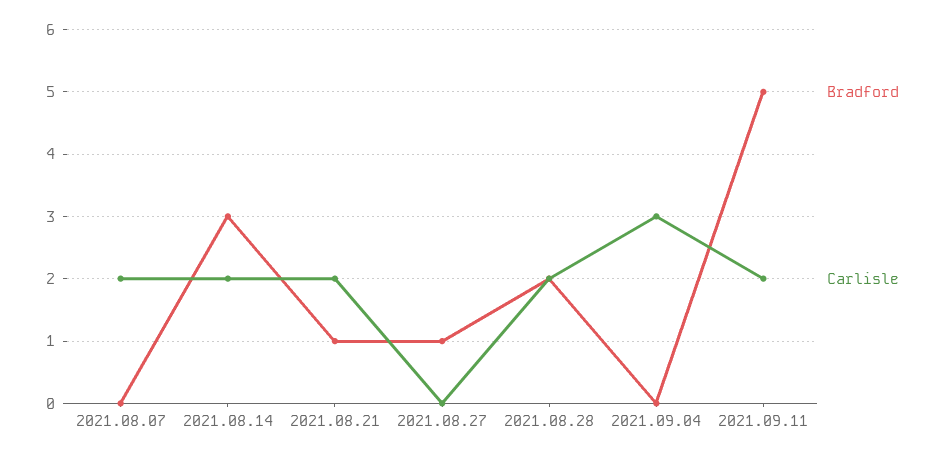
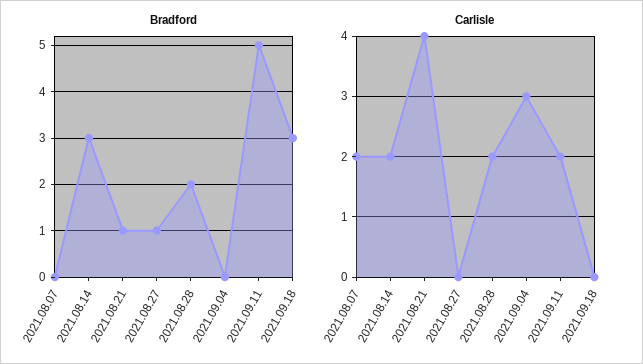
Carlisle, 2021.08.21: 2 -> 4
Bradford, 2021.09.18: none -> 3
Carlisle, 2021.09.18: none -> 0

